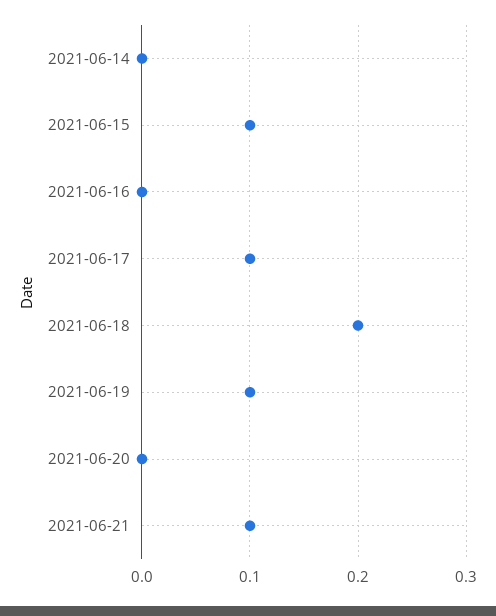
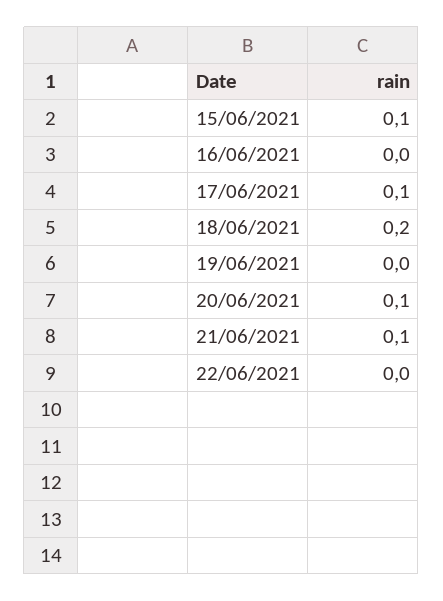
2021-06-14: 0 -> none
2021-06-19: 0.1 -> 0
2021-06-20: 0 -> 0.1
22/06/2021: none -> 0

